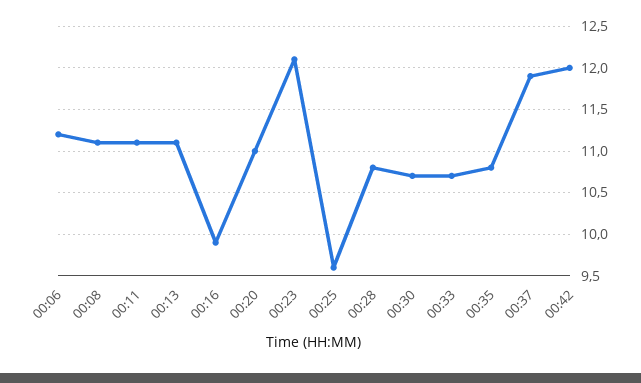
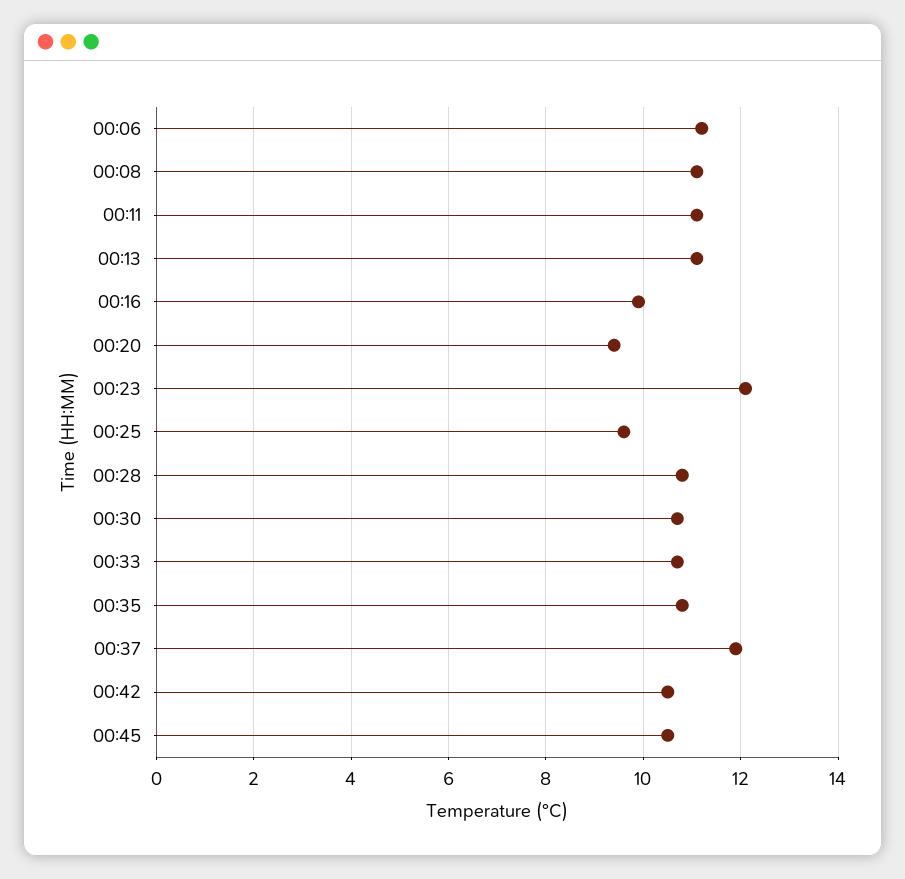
00:20: 11 -> 9.5
00:42: 12 -> 10.5
00:45: none -> 10.5

